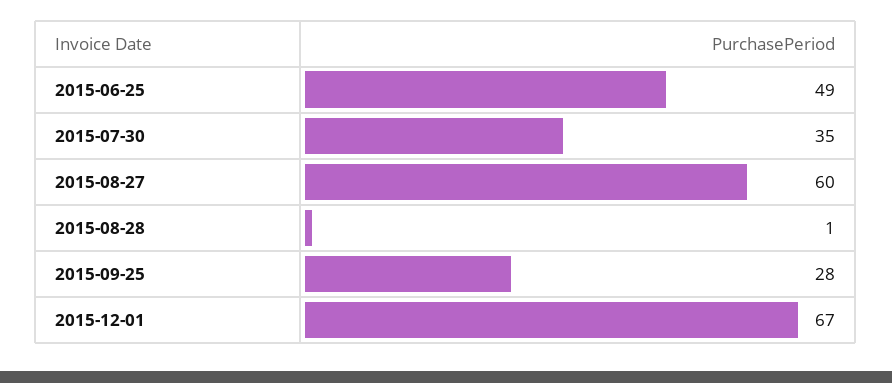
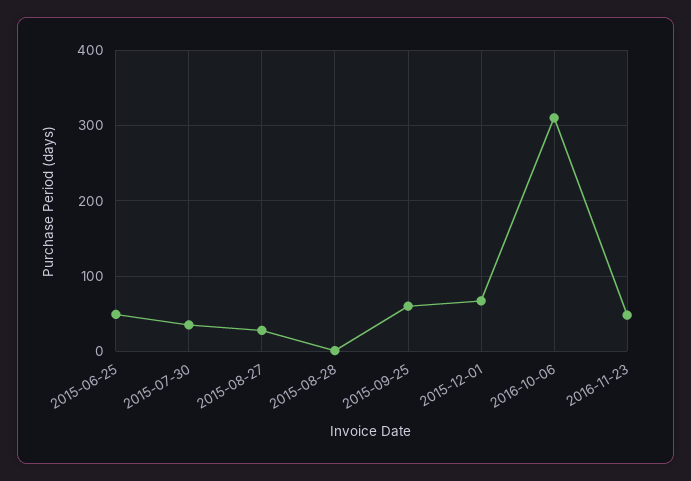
2015-08-27: 60 -> 30
2015-09-25: 28 -> 60
2016-10-06: none -> 310
2016-11-23: none -> 50

